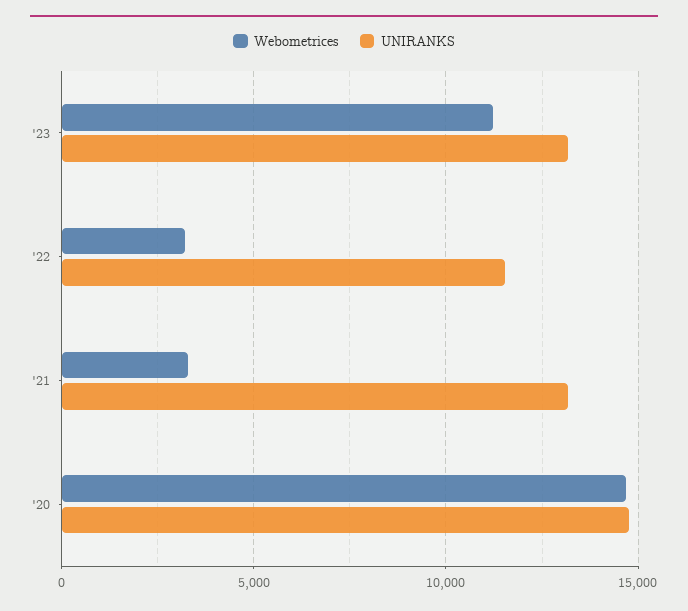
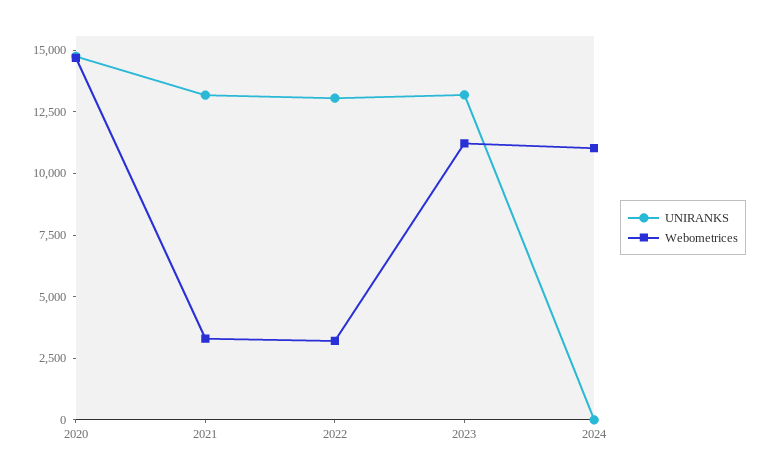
UNIRANKS, '22: 11500 -> 13000
UNIRANKS, 2024: none -> 0
Webometrices, 2024: none -> 11000

